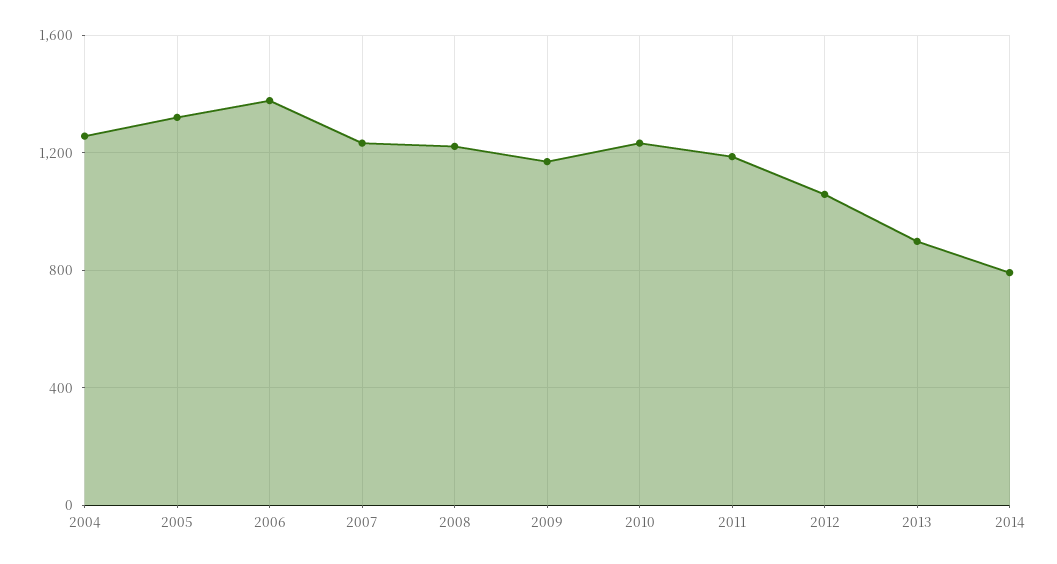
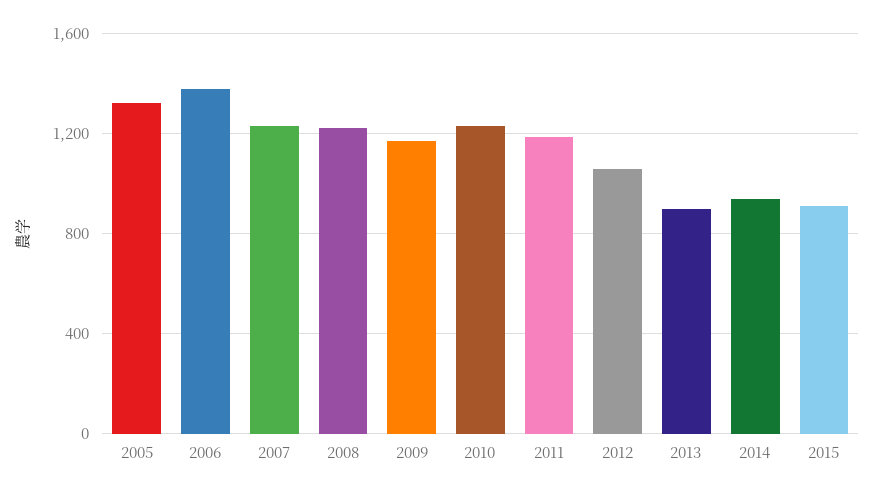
2004: 1250 -> none
2014: 800 -> 950
2015: none -> 900

